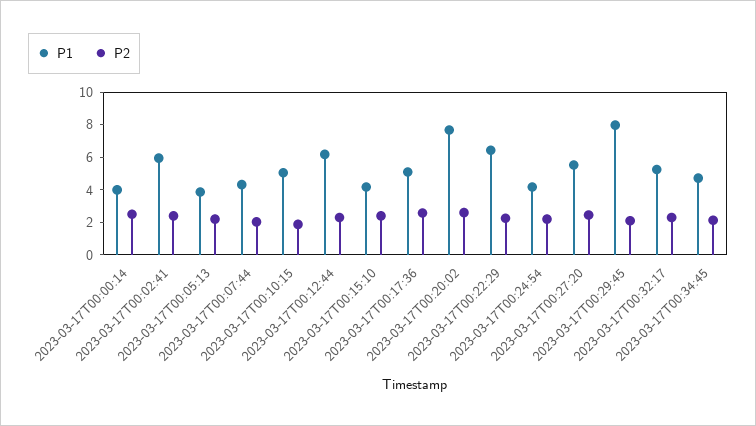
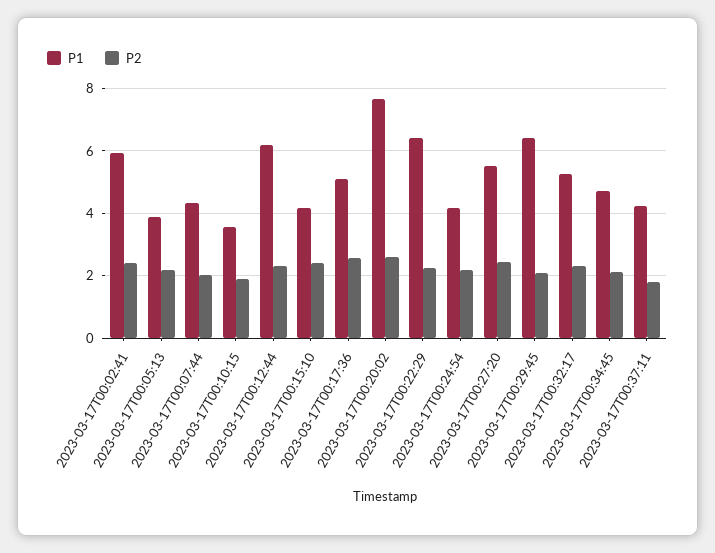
P1, 2023-03-17T00:00:14: 4 -> none
P2, 2023-03-17T00:00:14: 2.5 -> none
P1, 2023-03-17T00:10:15: 5 -> 3.6
P1, 2023-03-17T00:29:45: 8 -> 6.4
P1, 2023-03-17T00:37:11: none -> 4.2
P2, 2023-03-17T00:37:11: none -> 1.8

